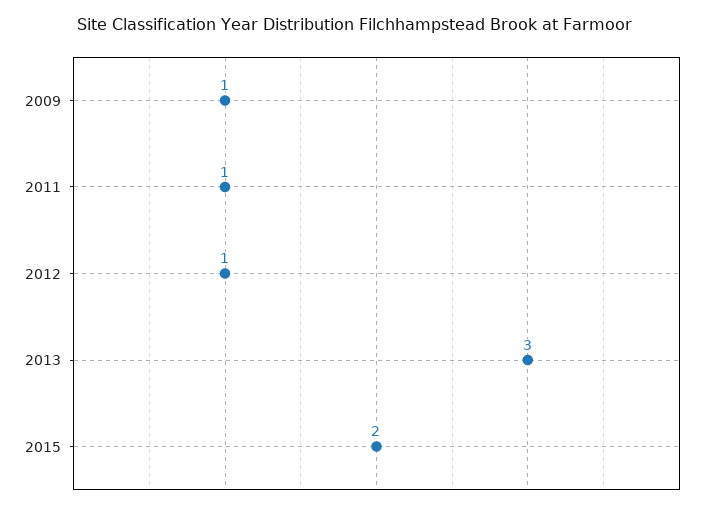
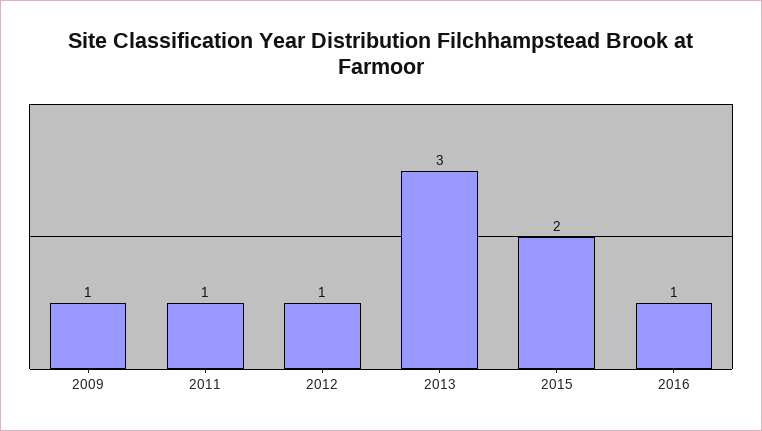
2016: none -> 1

